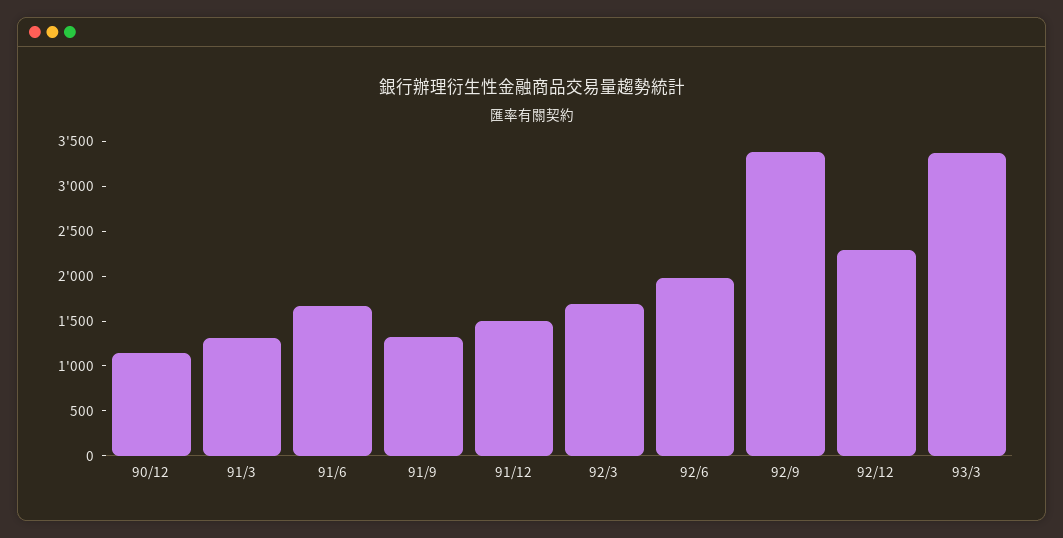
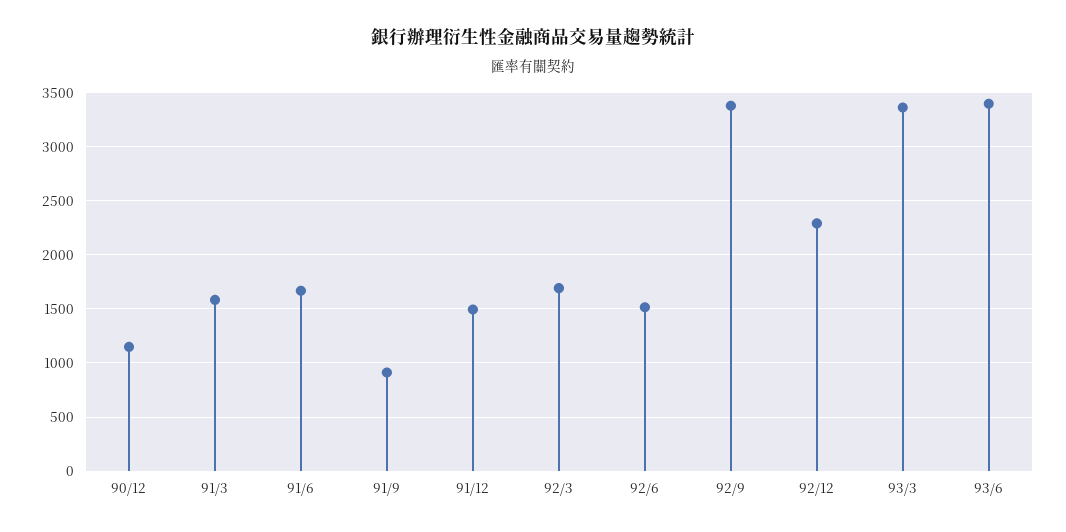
91/3: 1300 -> 1600
91/9: 1300 -> 900
92/6: 2000 -> 1500
93/6: none -> 3400

